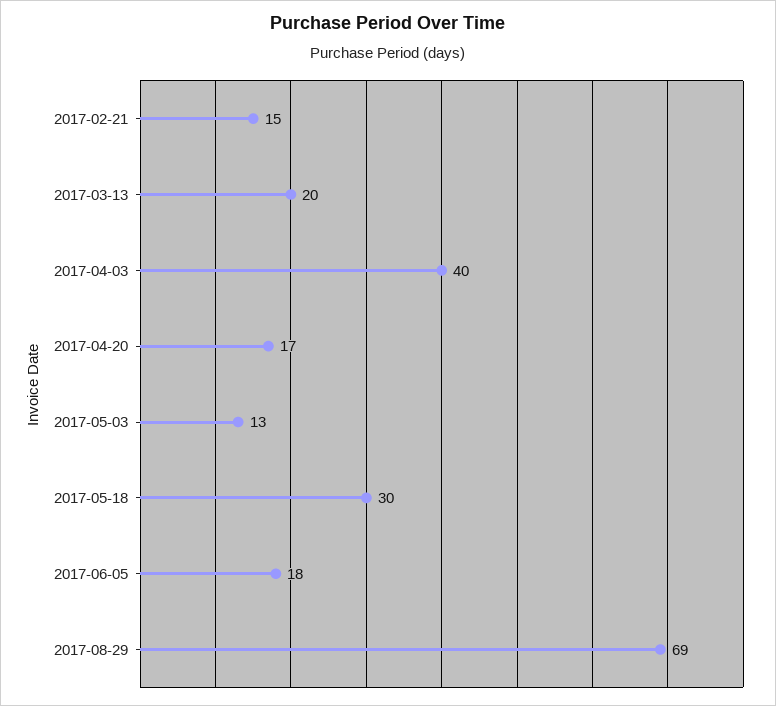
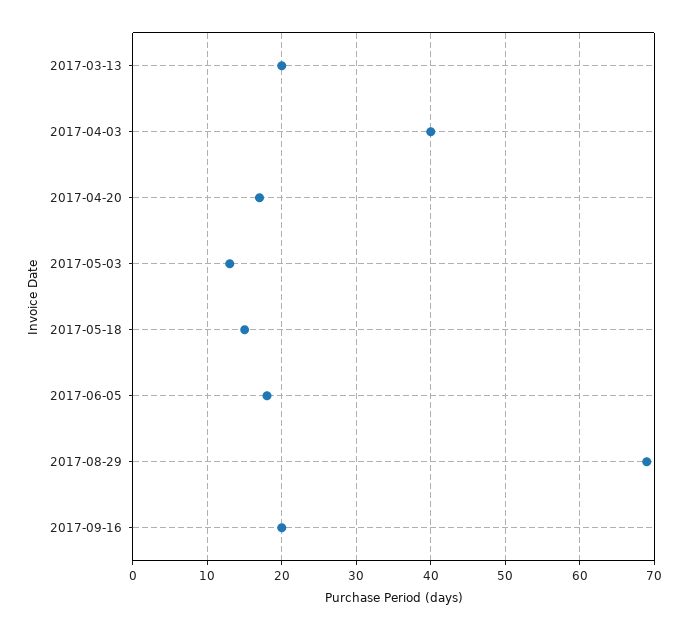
2017-02-21: 15 -> none
2017-05-18: 30 -> 15
2017-09-16: none -> 20

